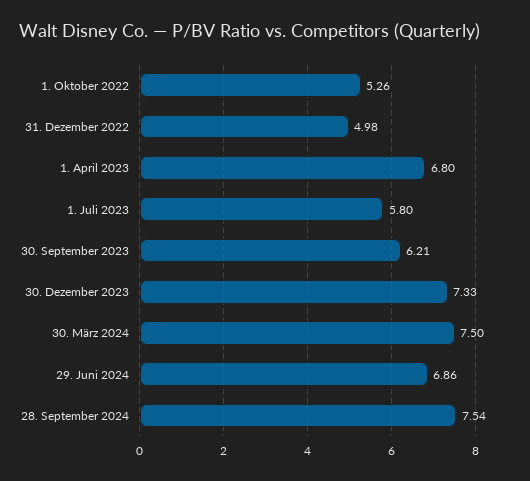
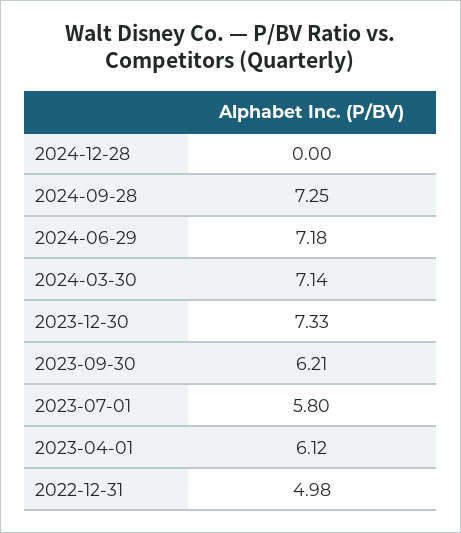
1. Oktober 2022: 5.26 -> none
1. April 2023: 6.8 -> 6.12
30. März 2024: 7.5 -> 7.14
29. Juni 2024: 6.86 -> 7.18
28. September 2024: 7.54 -> 7.25
2024-12-28: none -> 0

